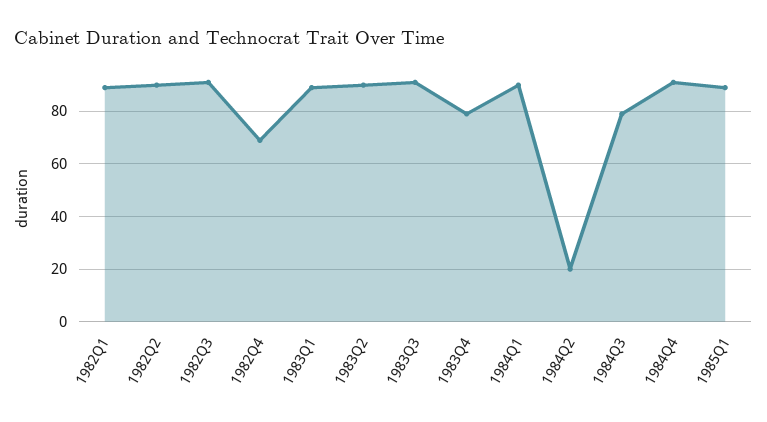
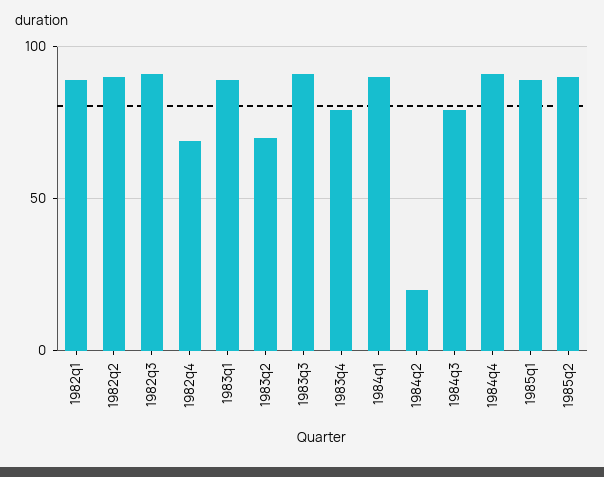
1983Q2: 90 -> 70
1985q2: none -> 90

